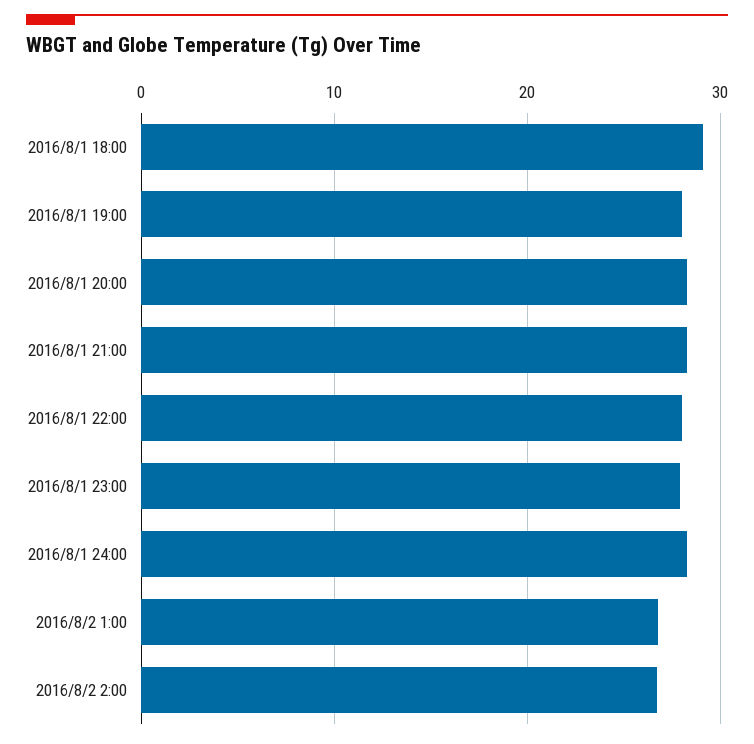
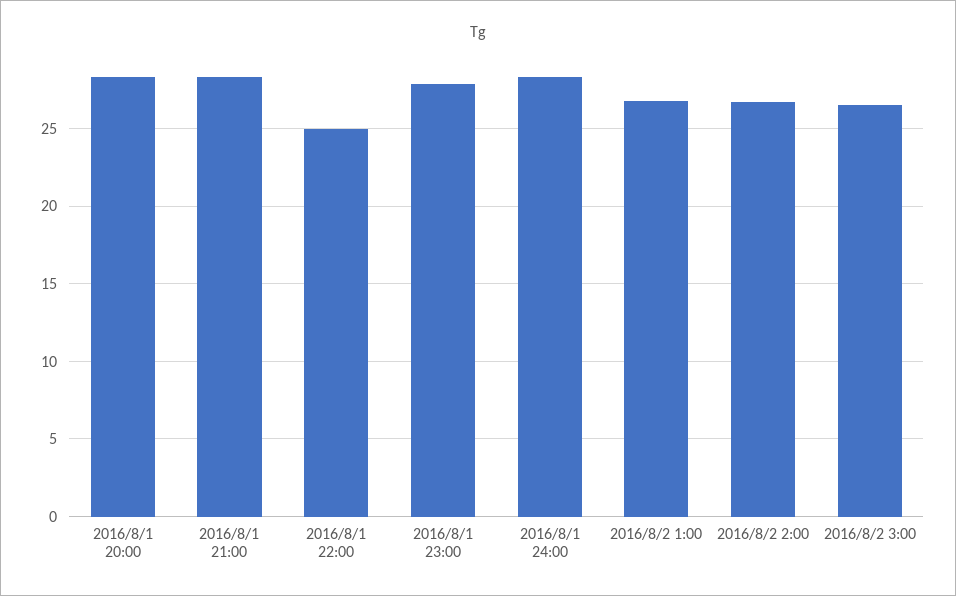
2016/8/1 18:00: 29 -> none
2016/8/1 19:00: 28 -> none
2016/8/1 22:00: 28 -> 25
2016/8/2 3:00: none -> 26.5

